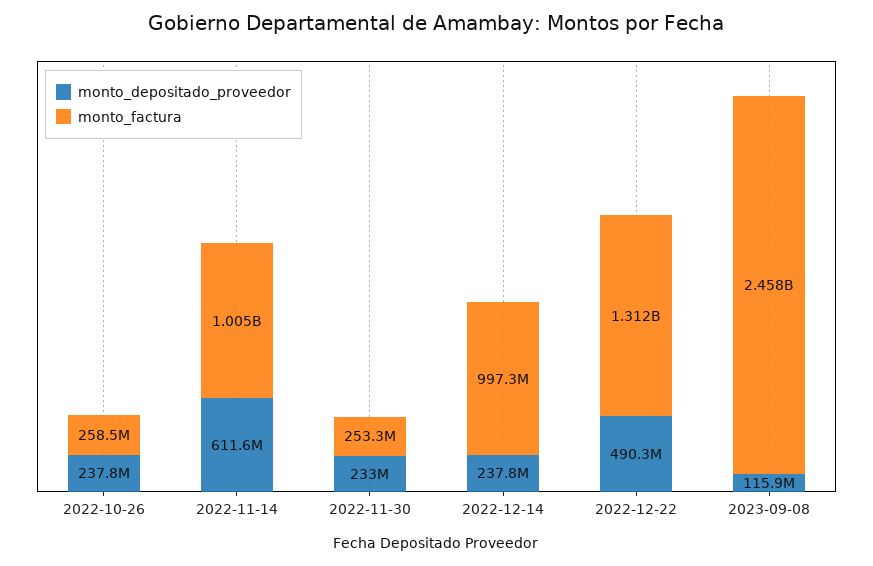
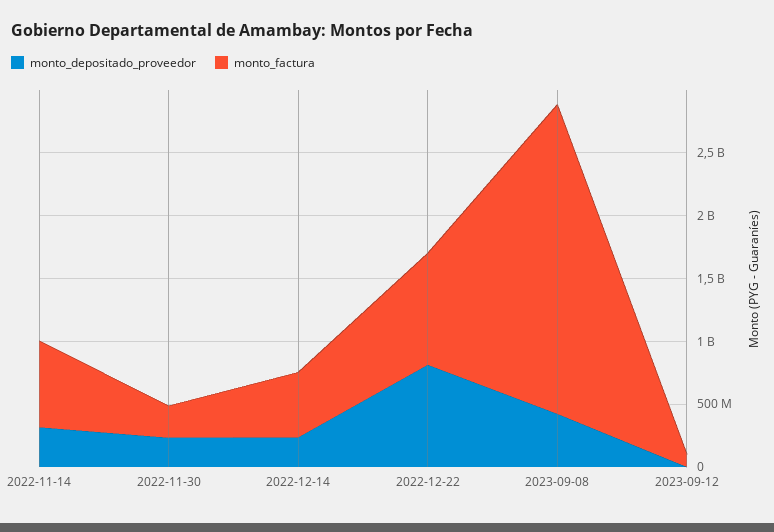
monto_depositado_proveedor, 2022-10-26: 237800000 -> none
monto_factura, 2022-10-26: 258500000 -> none
monto_depositado_proveedor, 2022-11-14: 611600000 -> 300000000
monto_factura, 2022-11-14: 1005000000 -> 700000000
monto_factura, 2022-12-14: 997300000 -> 500000000
monto_depositado_proveedor, 2022-12-22: 490300000 -> 800000000
monto_factura, 2022-12-22: 1312000000 -> 900000000
monto_depositado_proveedor, 2023-09-08: 115900000 -> 400000000
monto_depositado_proveedor, 2023-09-12: none -> 0
monto_factura, 2023-09-12: none -> 100000000

